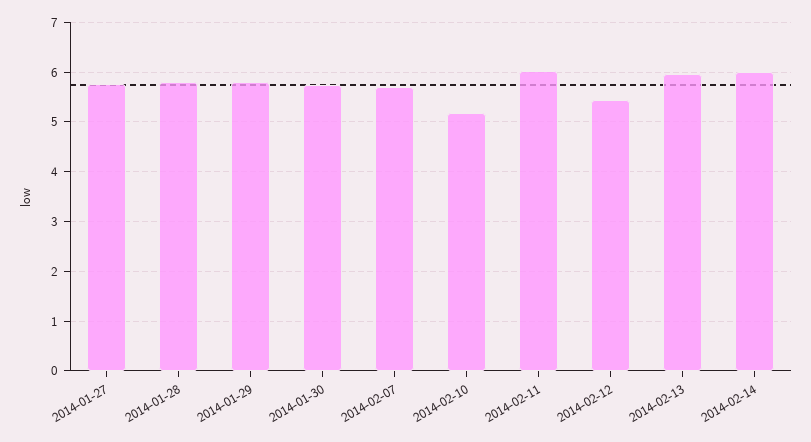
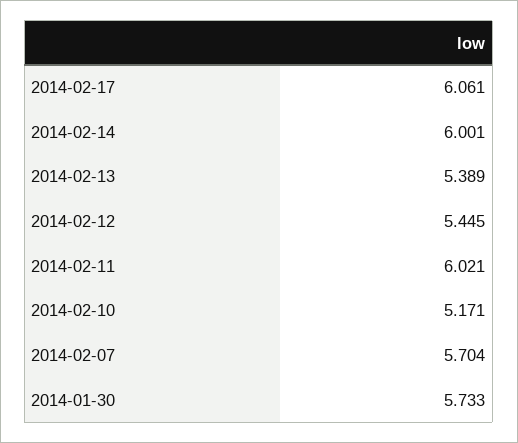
2014-01-27: 5.8 -> none
2014-01-28: 5.8 -> none
2014-01-29: 5.8 -> none
2014-02-13: 6 -> 5.389
2014-02-17: none -> 6.061

